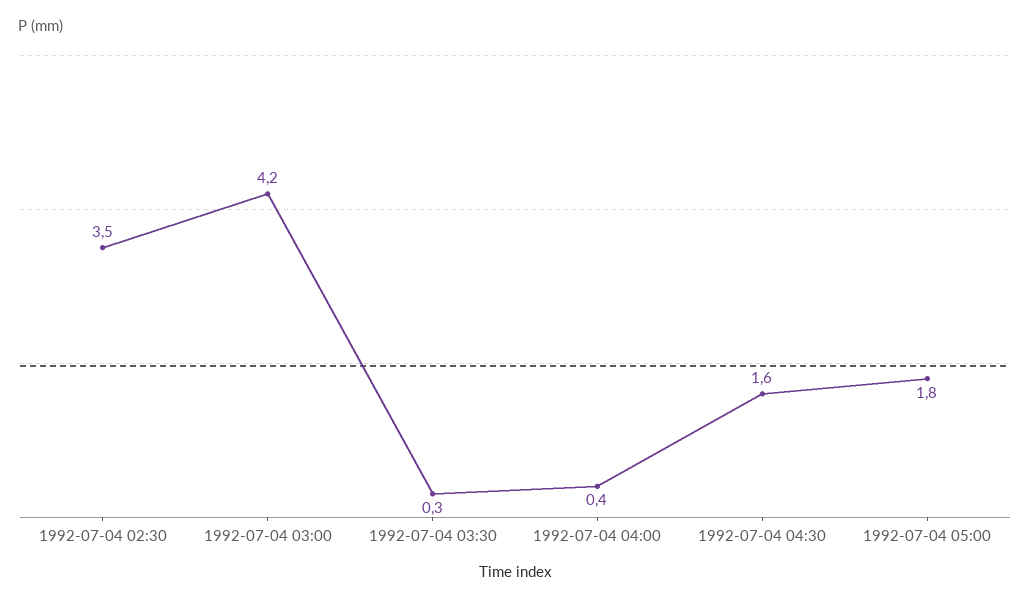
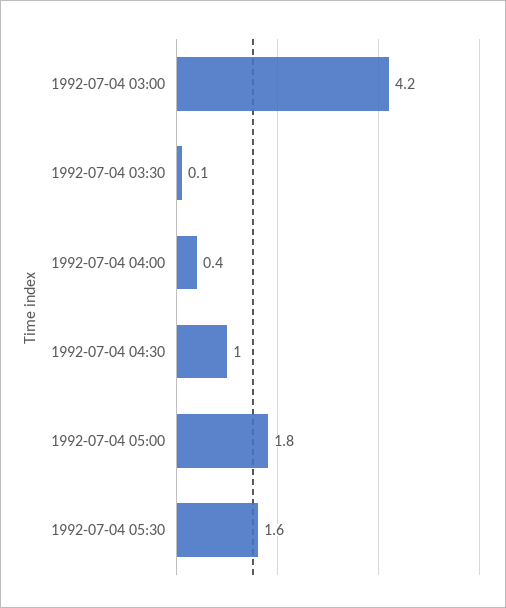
1992-07-04 02:30: 3.5 -> none
1992-07-04 03:30: 0.3 -> 0.1
1992-07-04 04:30: 1.6 -> 1
1992-07-04 05:30: none -> 1.6

